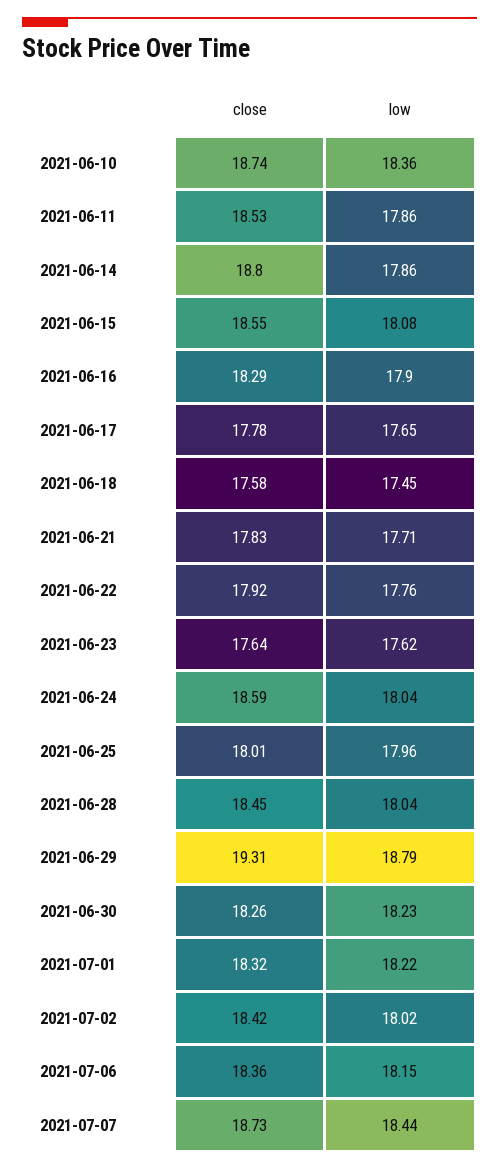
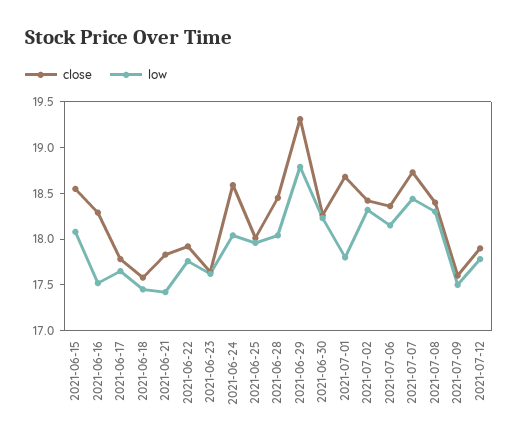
close, 2021-06-10: 18.74 -> none
low, 2021-06-10: 18.36 -> none
close, 2021-06-11: 18.53 -> none
low, 2021-06-11: 17.86 -> none
close, 2021-06-14: 18.8 -> none
low, 2021-06-14: 17.86 -> none
low, 2021-06-16: 17.9 -> 17.5
low, 2021-06-21: 17.71 -> 17.4
close, 2021-07-01: 18.32 -> 18.7
low, 2021-07-01: 18.22 -> 17.8
low, 2021-07-02: 18.02 -> 18.3
close, 2021-07-08: none -> 18.4
low, 2021-07-08: none -> 18.3
close, 2021-07-09: none -> 17.6
low, 2021-07-09: none -> 17.5
close, 2021-07-12: none -> 17.9
low, 2021-07-12: none -> 17.8

